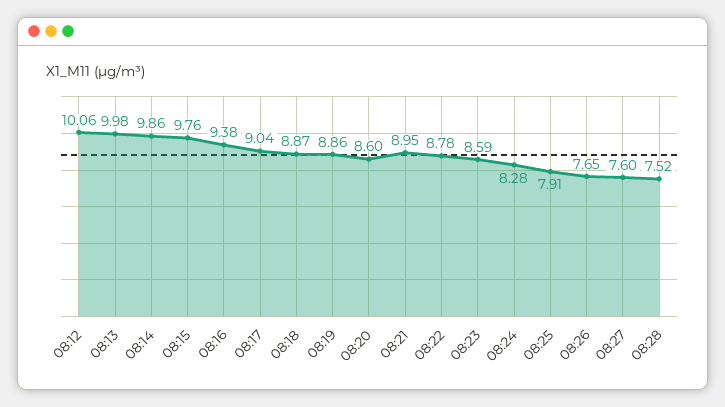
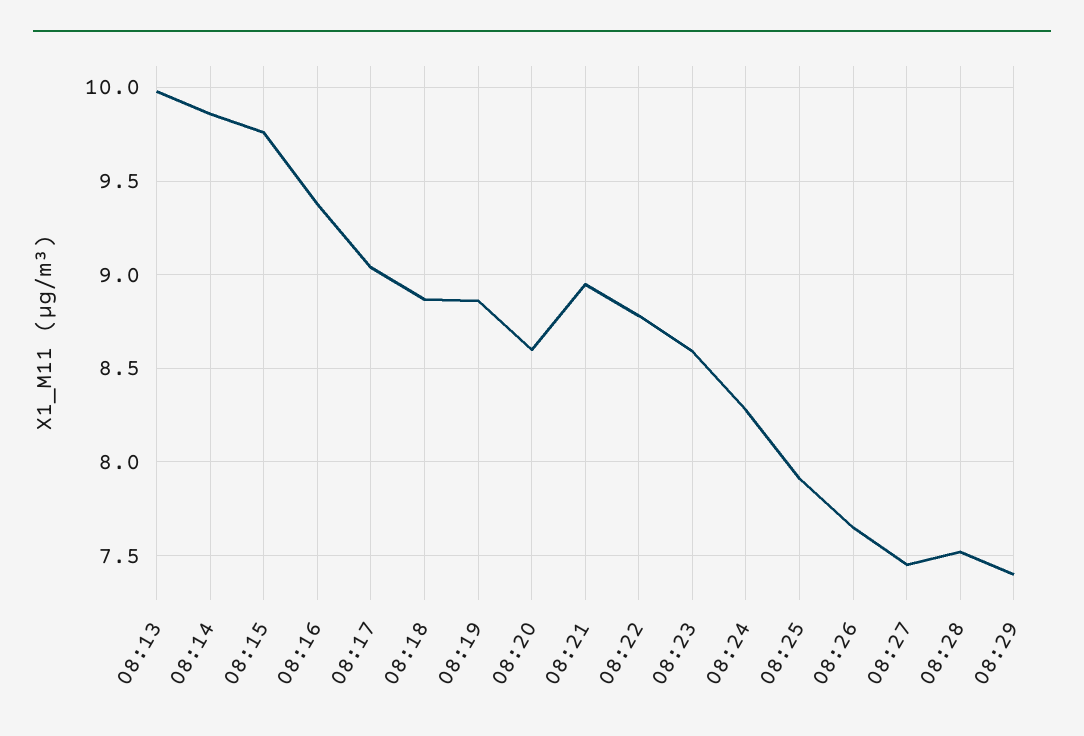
08:12: 10.06 -> none
08:27: 7.6 -> 7.45
08:29: none -> 7.4

